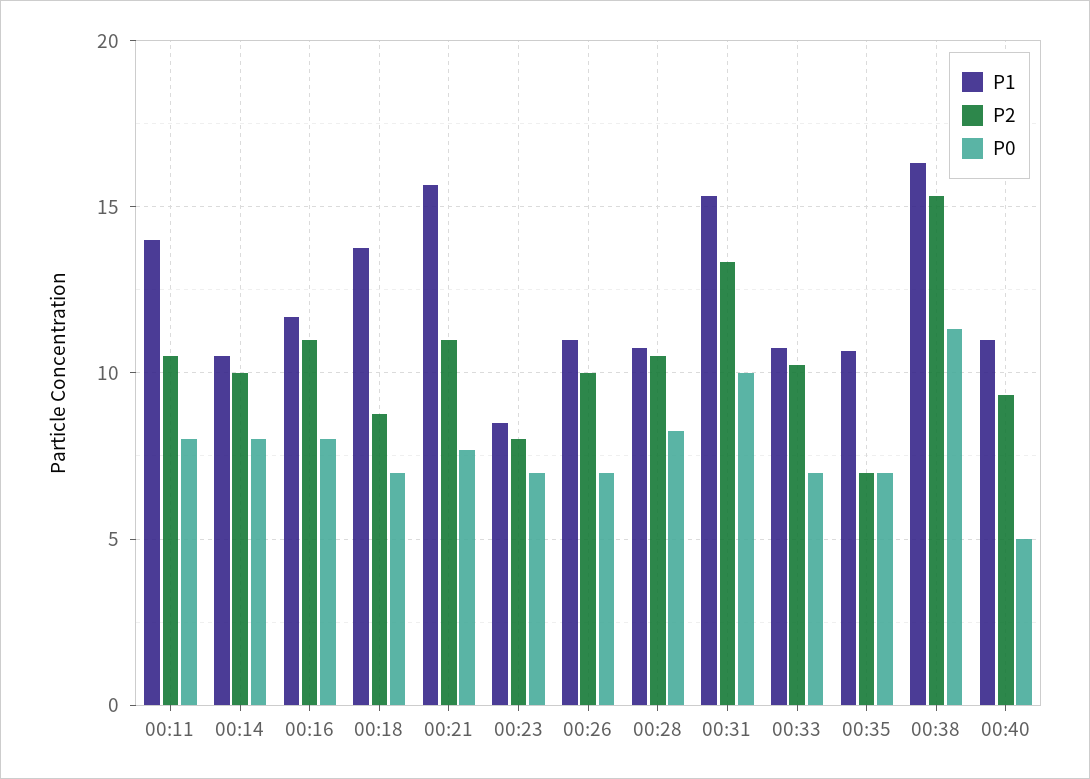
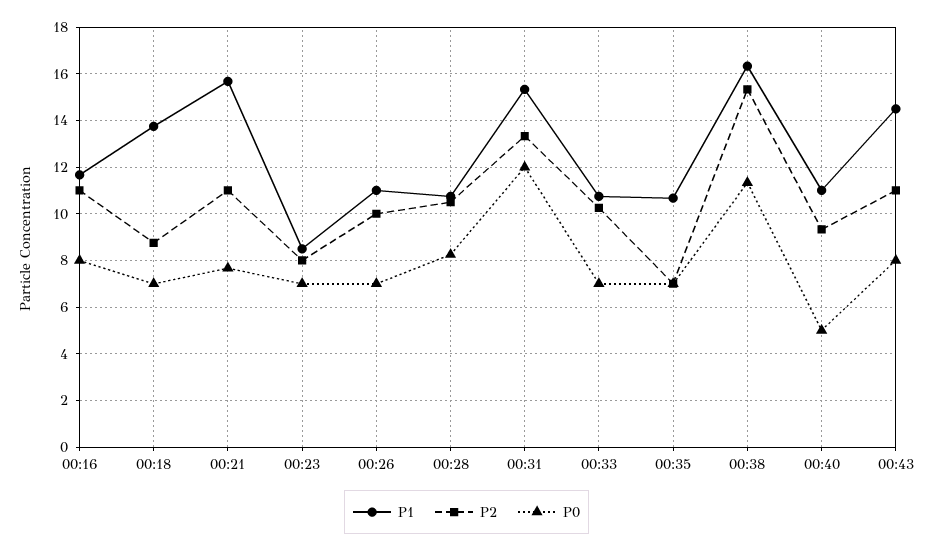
P1, 00:11: 14 -> none
P2, 00:11: 10.5 -> none
P0, 00:11: 8 -> none
P1, 00:14: 10.5 -> none
P2, 00:14: 10 -> none
P0, 00:14: 8 -> none
P0, 00:31: 10 -> 12
P1, 00:43: none -> 14.5
P2, 00:43: none -> 11
P0, 00:43: none -> 8

